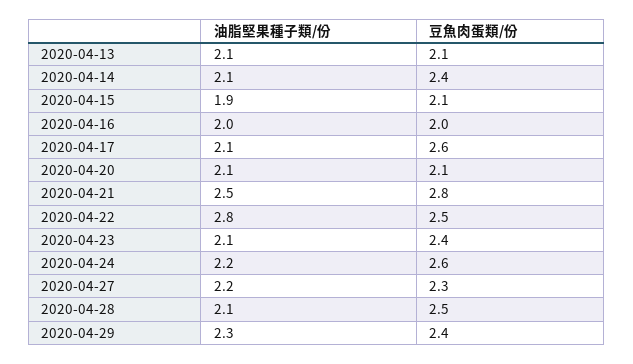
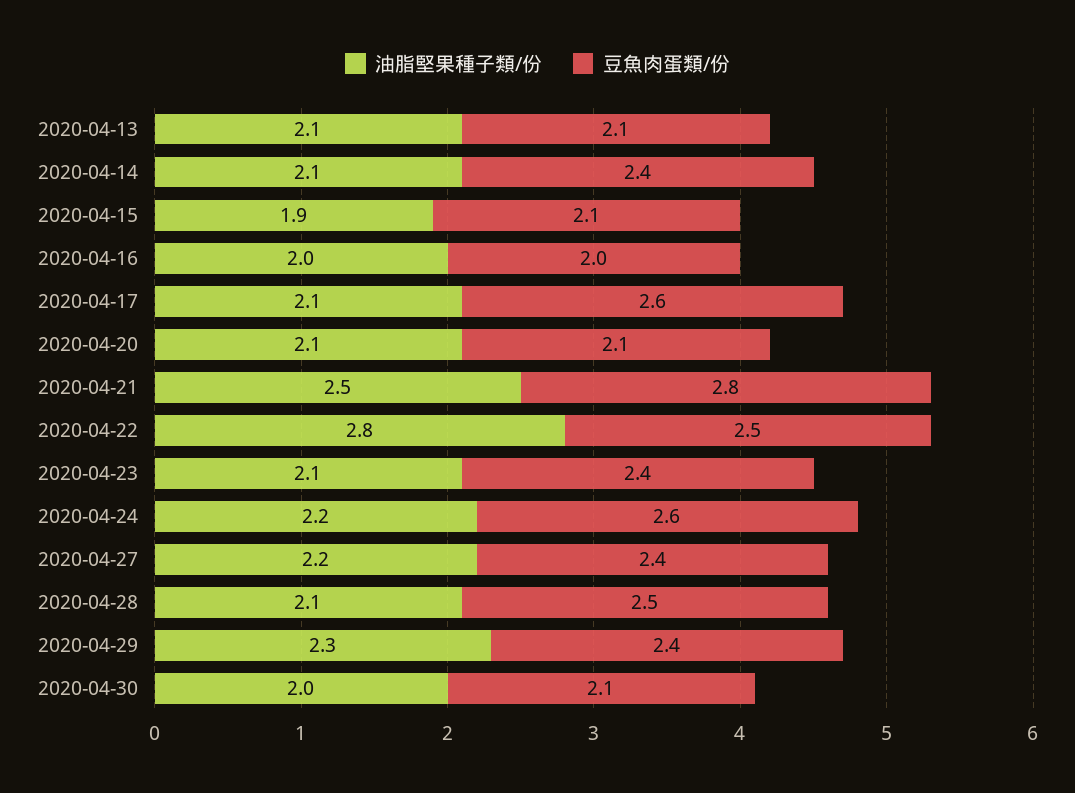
豆魚肉蛋類/份, 2020-04-27: 2.3 -> 2.4
油脂堅果種子類/份, 2020-04-30: none -> 2
豆魚肉蛋類/份, 2020-04-30: none -> 2.1

